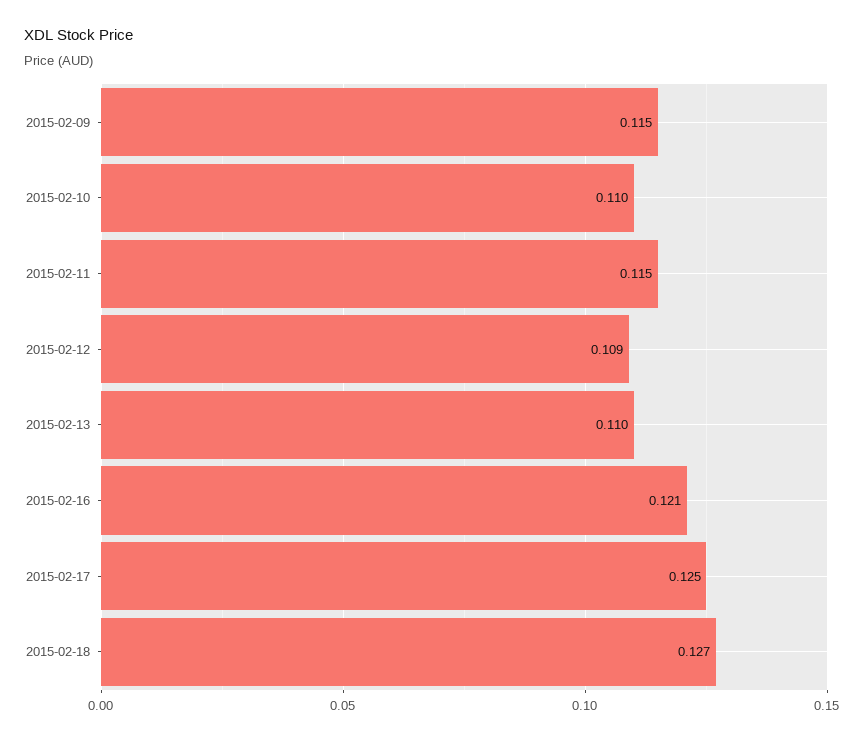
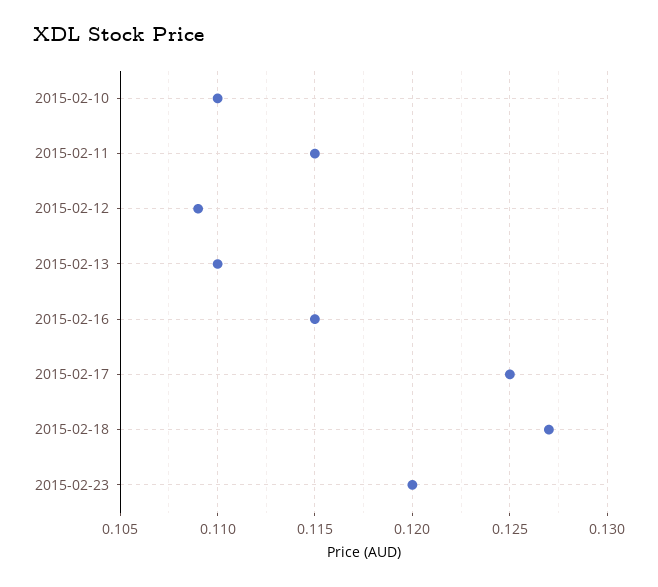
2015-02-09: 0.115 -> none
2015-02-16: 0.121 -> 0.115
2015-02-23: none -> 0.12

